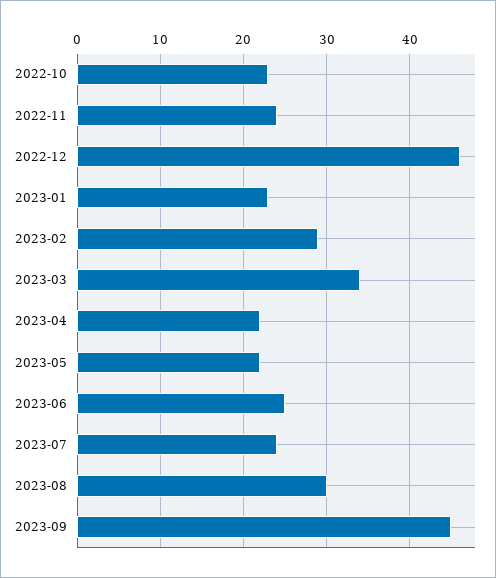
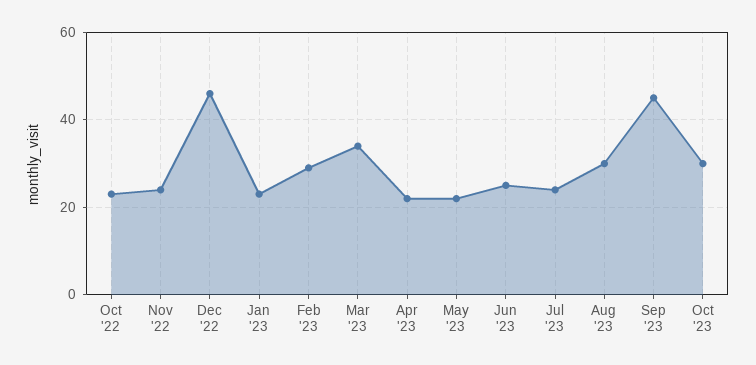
Oct '23: none -> 30

